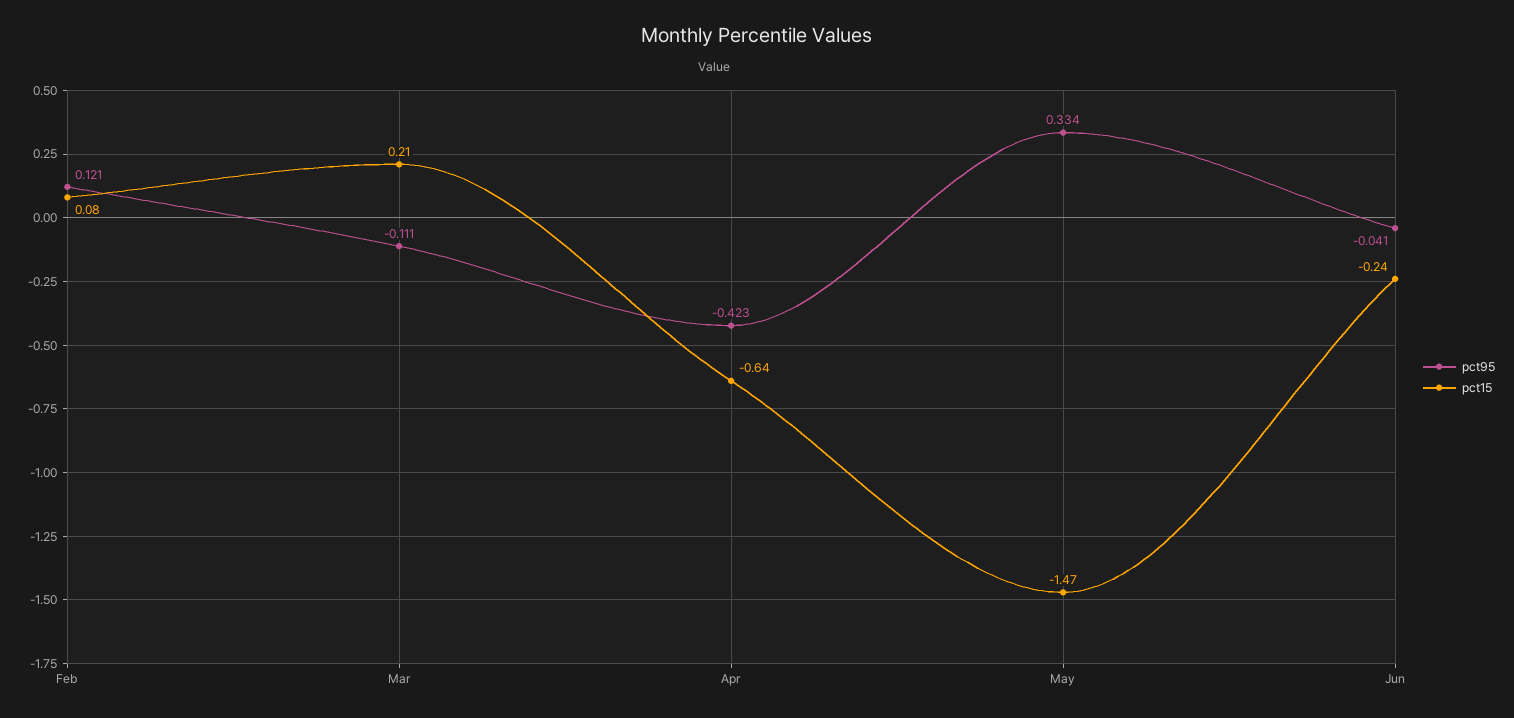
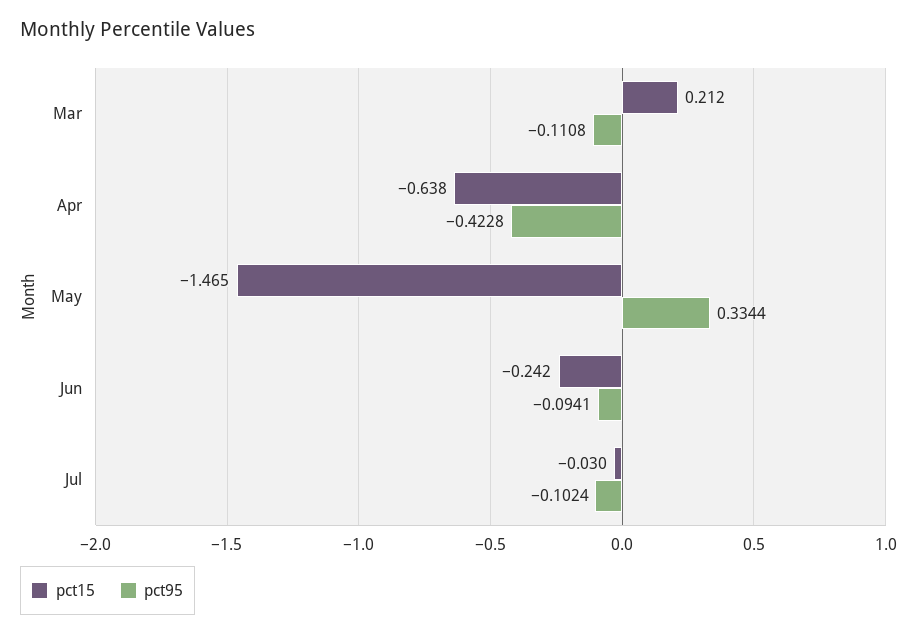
pct95, Feb: 0.121 -> none
pct15, Feb: 0.08 -> none
pct95, Jun: -0.041 -> -0.0941
pct15, Jul: none -> -0.03
pct95, Jul: none -> -0.1024

